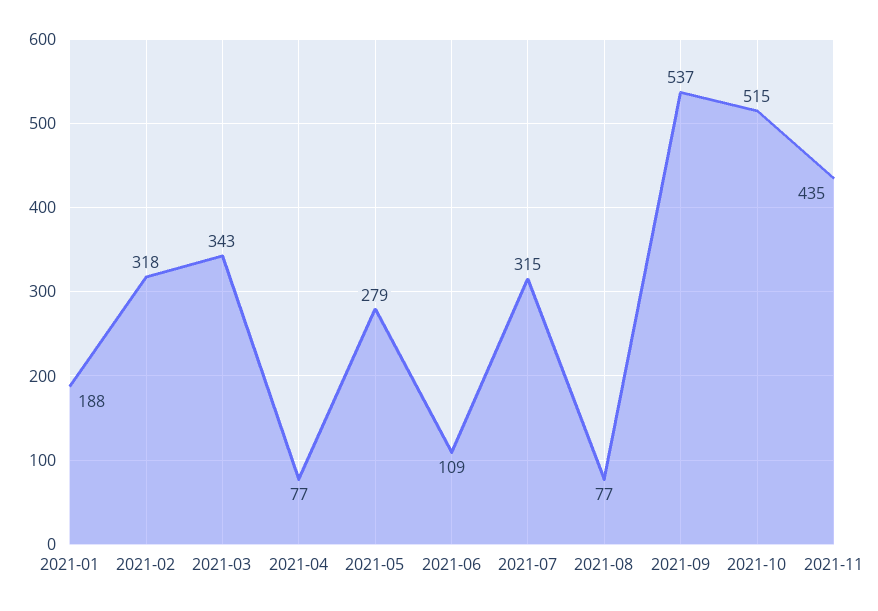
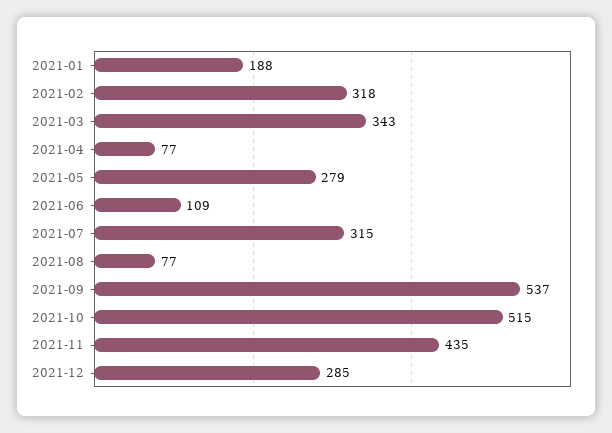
2021-12: none -> 285

